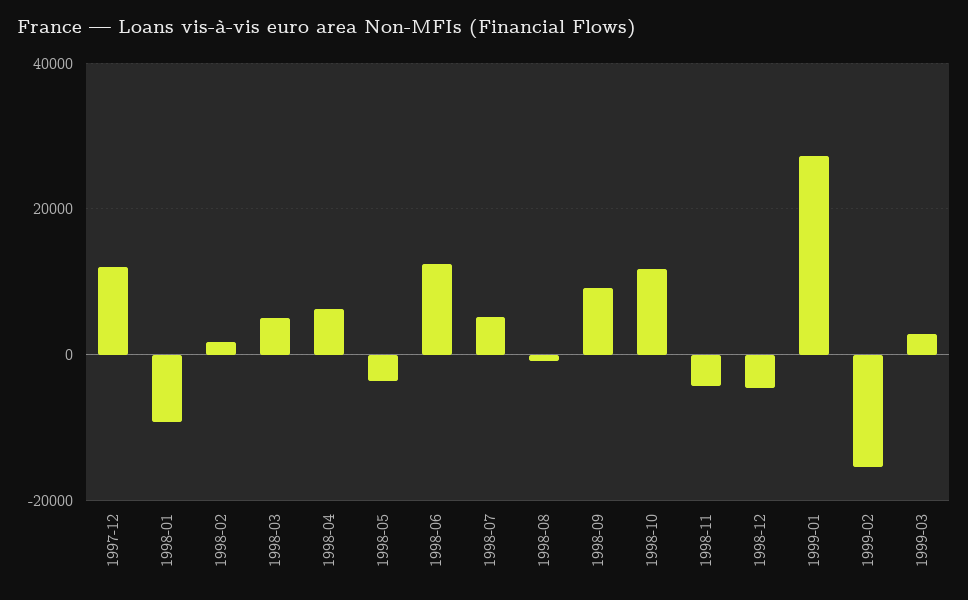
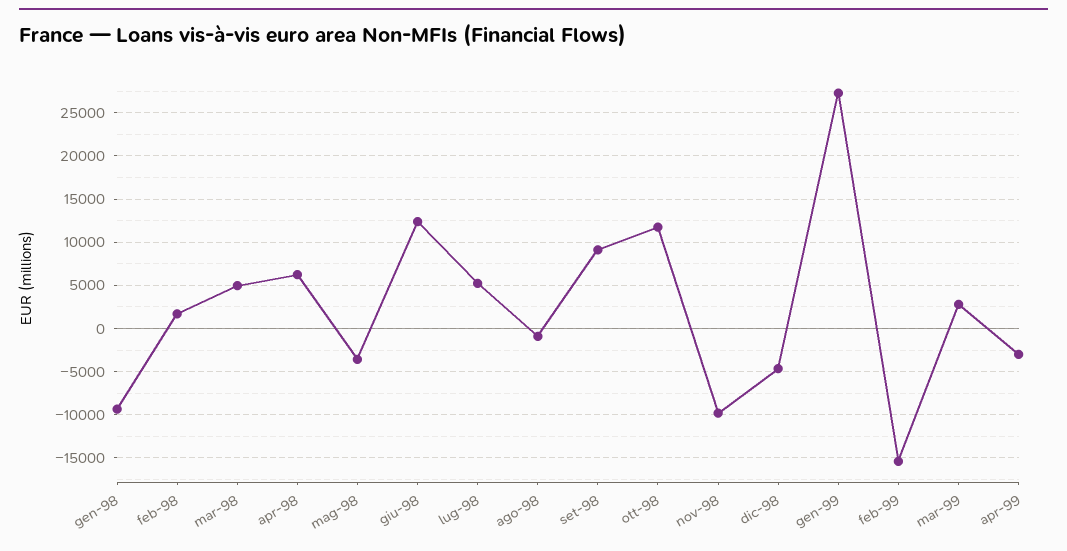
1997-12: 12000 -> none
1998-11: -4000 -> -10000
apr-99: none -> -3000

